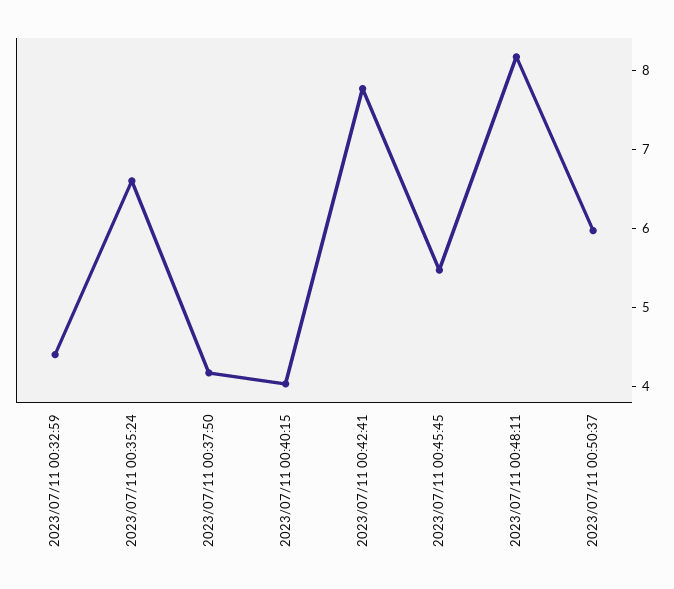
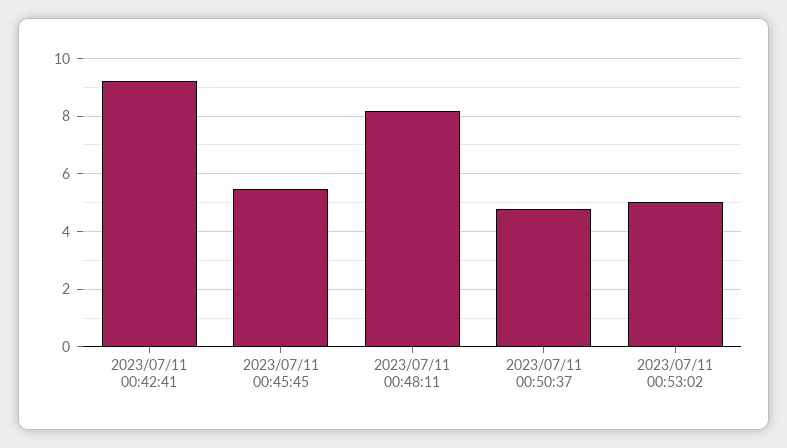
2023/07/11 00:32:59: 4.4 -> none
2023/07/11 00:35:24: 6.6 -> none
2023/07/11 00:37:50: 4.2 -> none
2023/07/11 00:40:15: 4 -> none
2023/07/11 00:42:41: 7.8 -> 9.25
2023/07/11 00:50:37: 6 -> 4.75
2023/07/11 00:53:02: none -> 5

